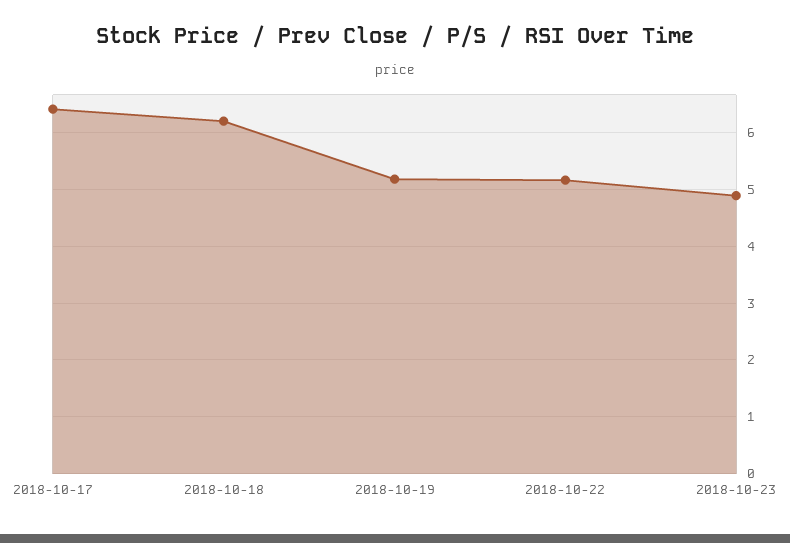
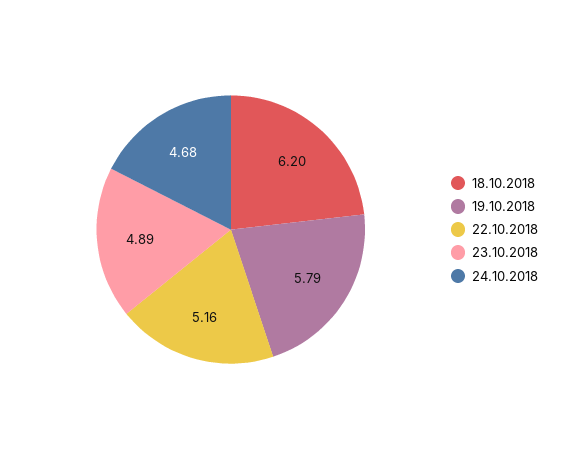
2018-10-17: 6.4 -> none
2018-10-19: 5.2 -> 5.79
24.10.2018: none -> 4.68

